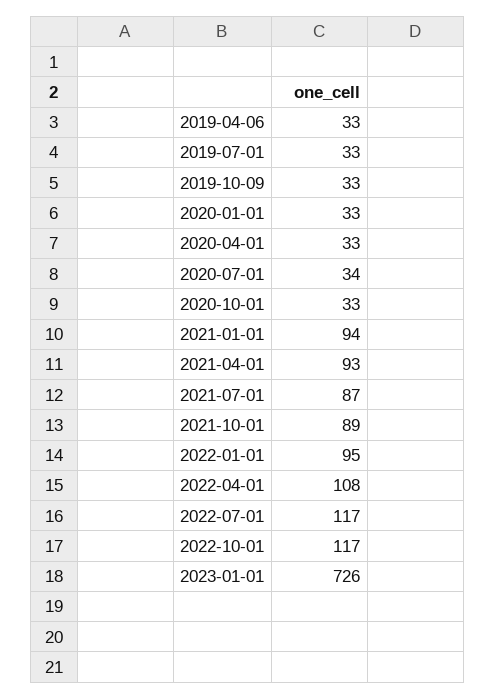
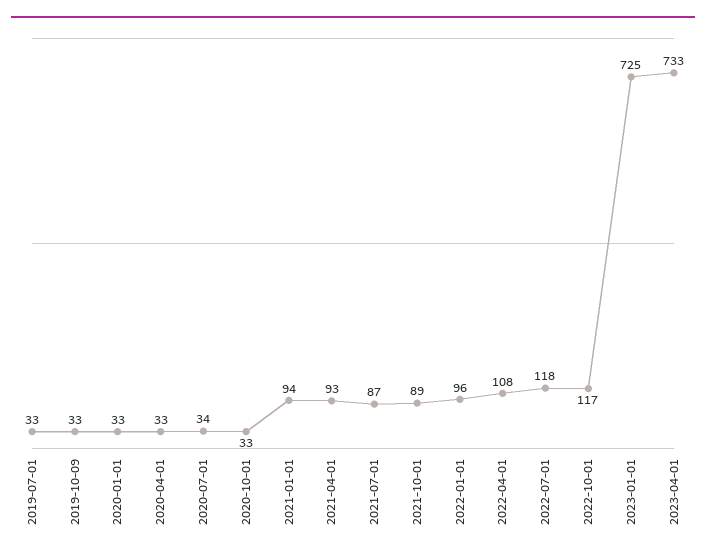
2019-04-06: 33 -> none
2022-01-01: 95 -> 96
2022-07-01: 117 -> 118
2023-01-01: 726 -> 725
2023-04-01: none -> 733

